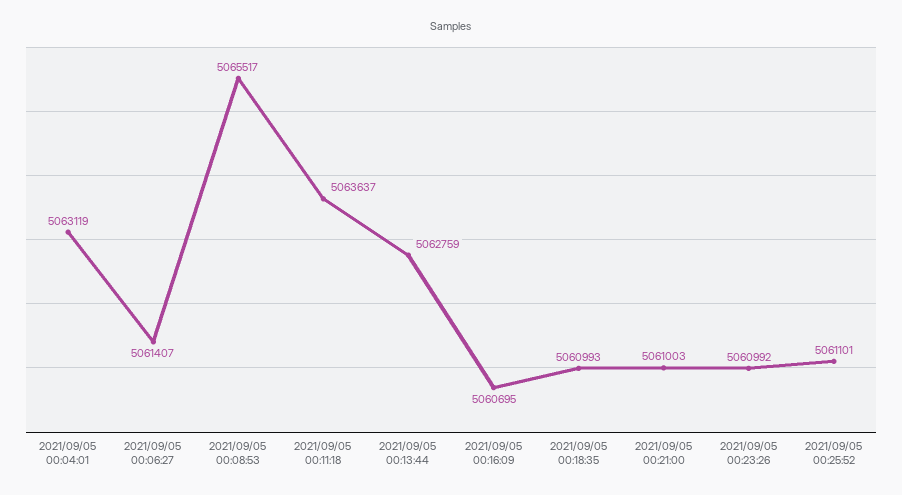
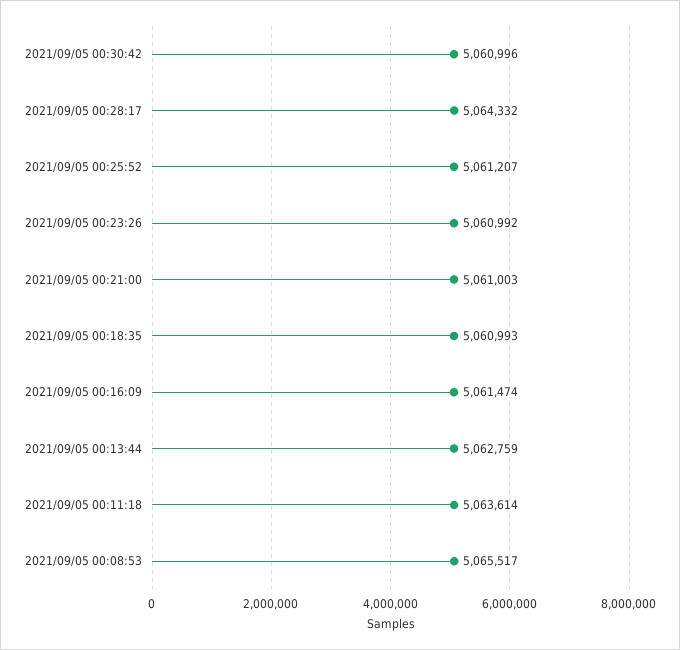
2021/09/05 00:04:01: 5063119 -> none
2021/09/05 00:06:27: 5061407 -> none
2021/09/05 00:11:18: 5063637 -> 5063614
2021/09/05 00:16:09: 5060695 -> 5061474
2021/09/05 00:25:52: 5061101 -> 5061207
2021/09/05 00:30:42: none -> 5060996
2021/09/05 00:28:17: none -> 5064332

